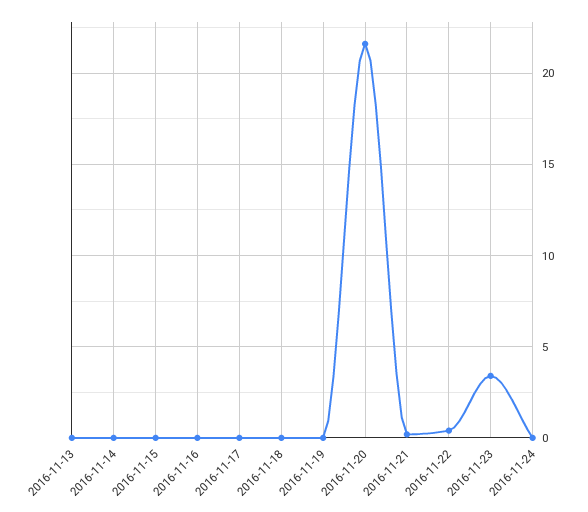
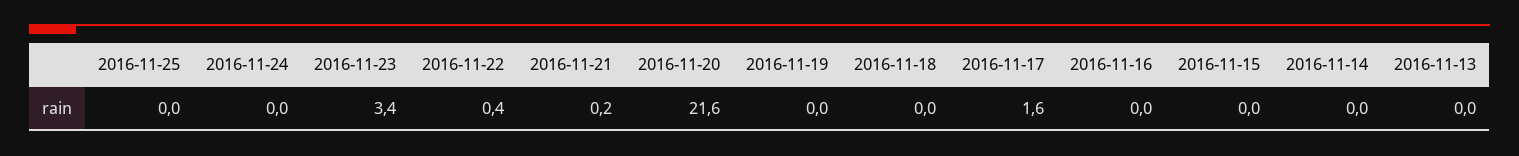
2016-11-17: 0 -> 1.6
2016-11-25: none -> 0

